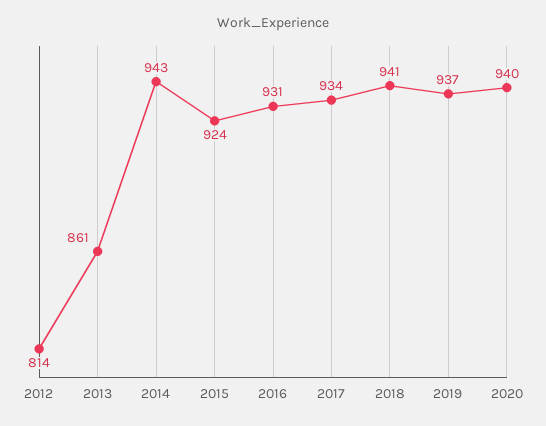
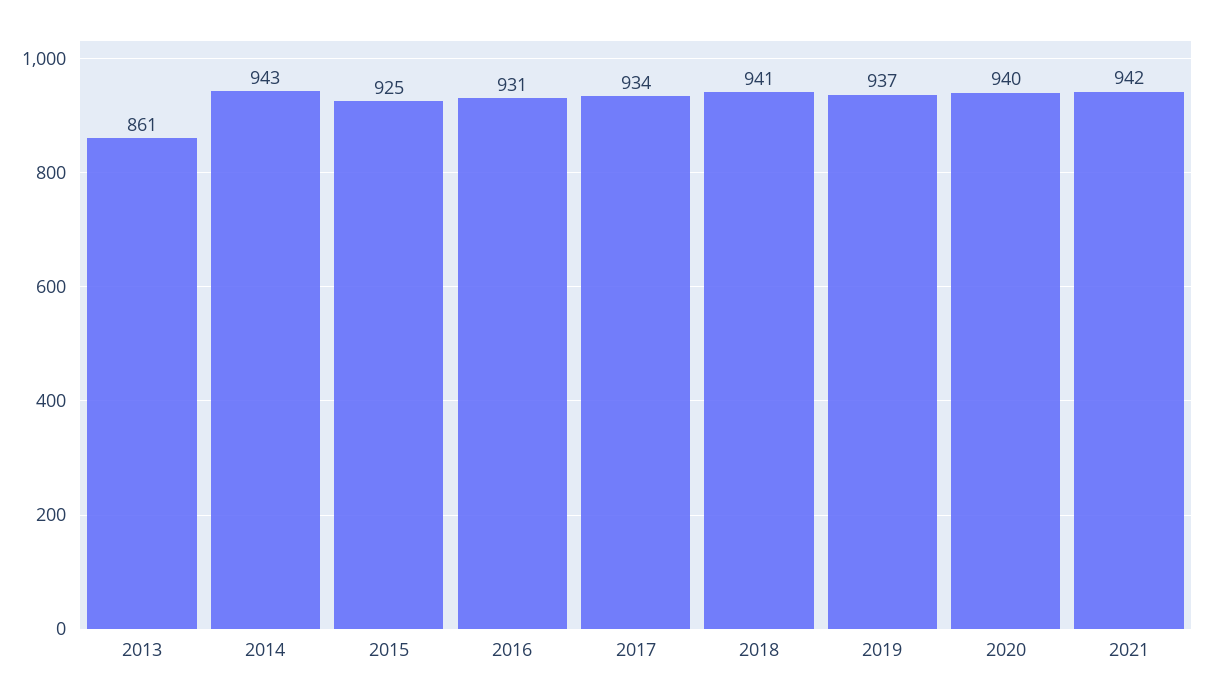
2012: 814 -> none
2015: 924 -> 925
2021: none -> 942

